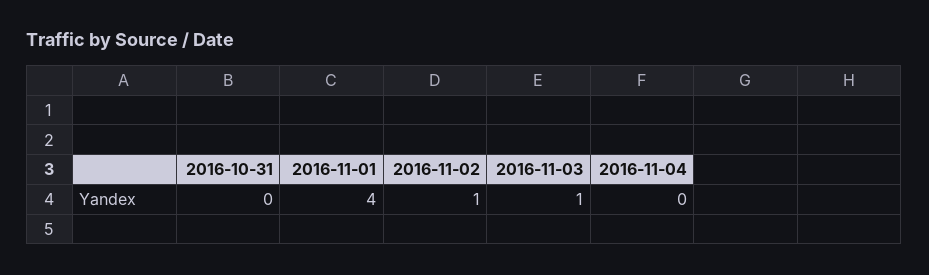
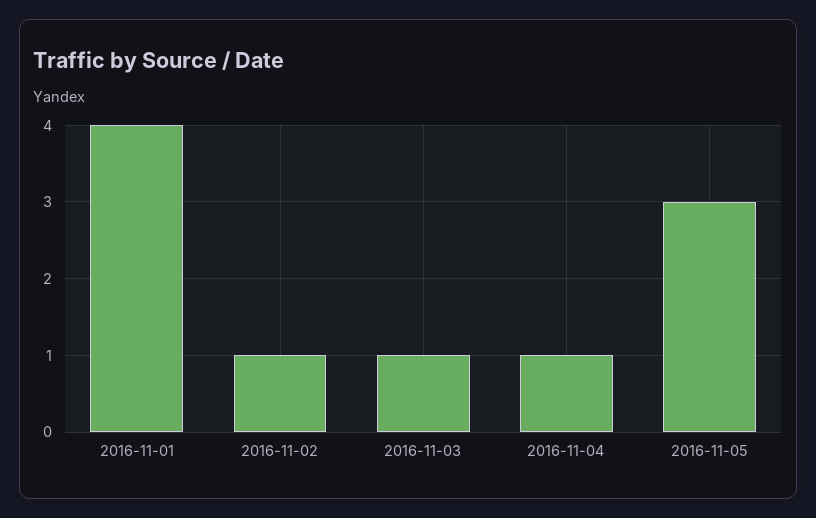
2016-10-31: 0 -> none
2016-11-04: 0 -> 1
2016-11-05: none -> 3

